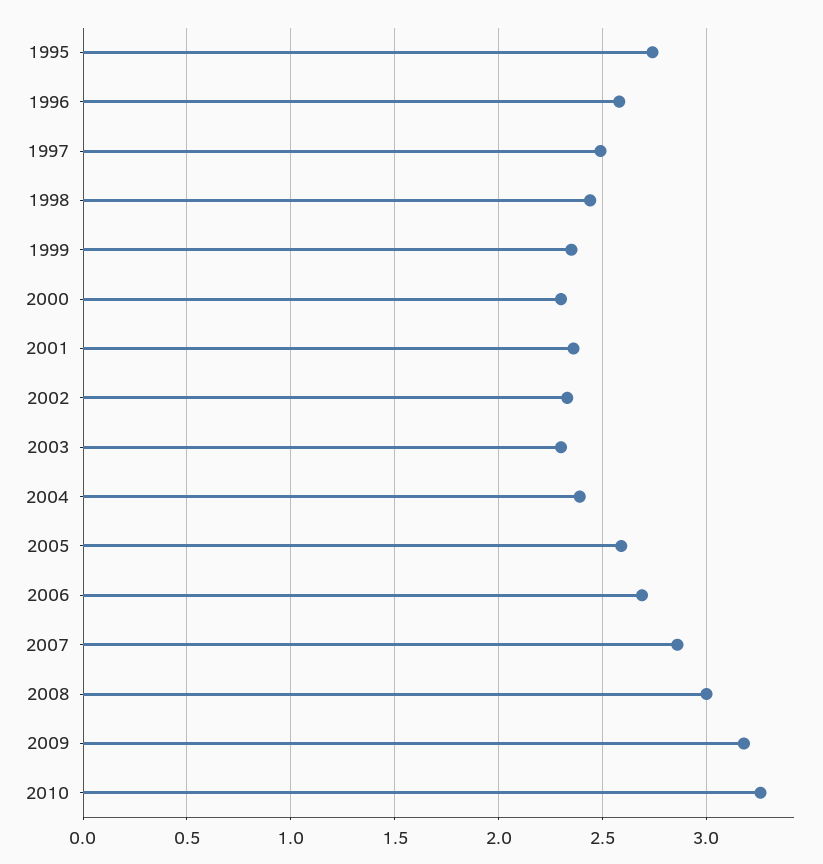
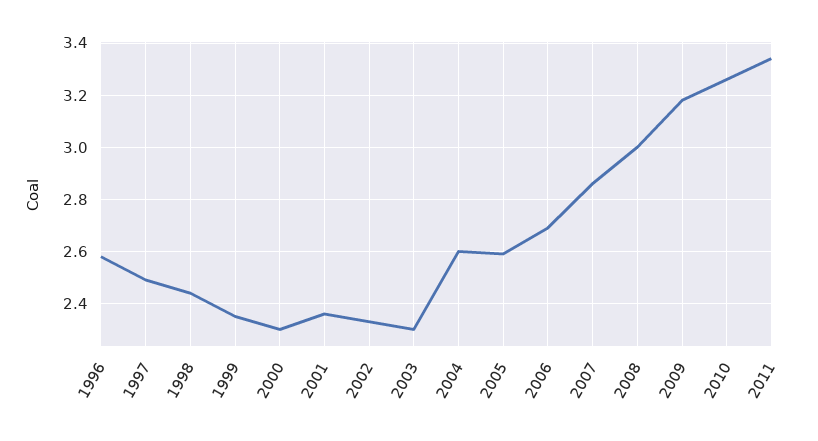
1995: 2.75 -> none
2004: 2.4 -> 2.6
2011: none -> 3.35

